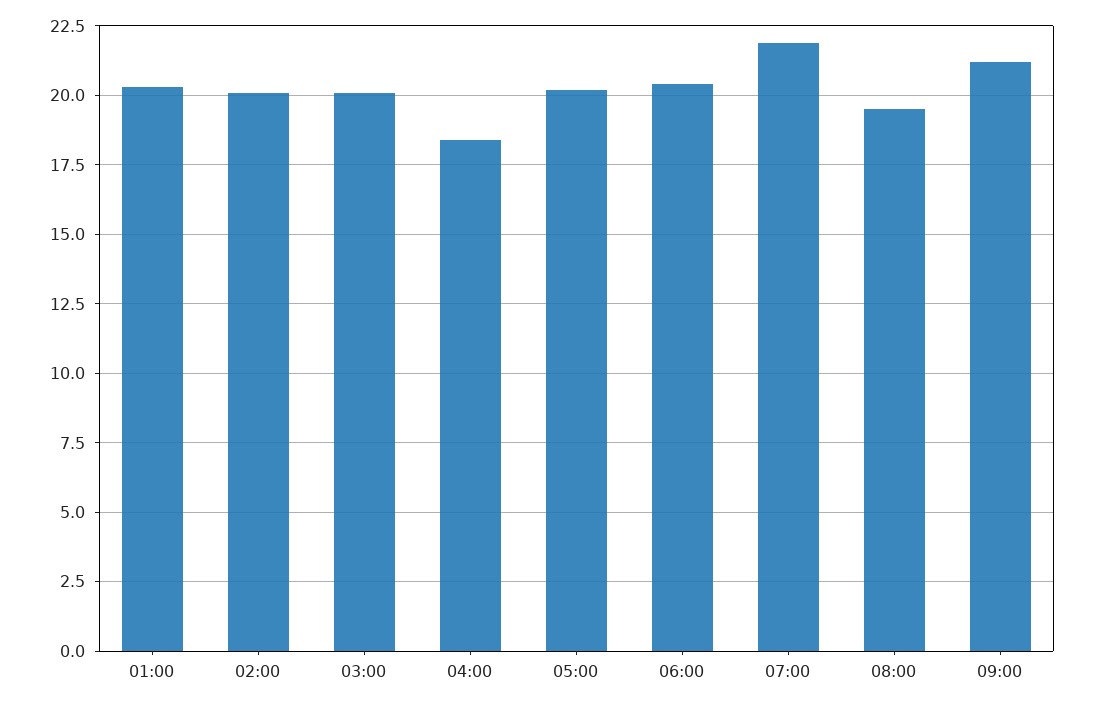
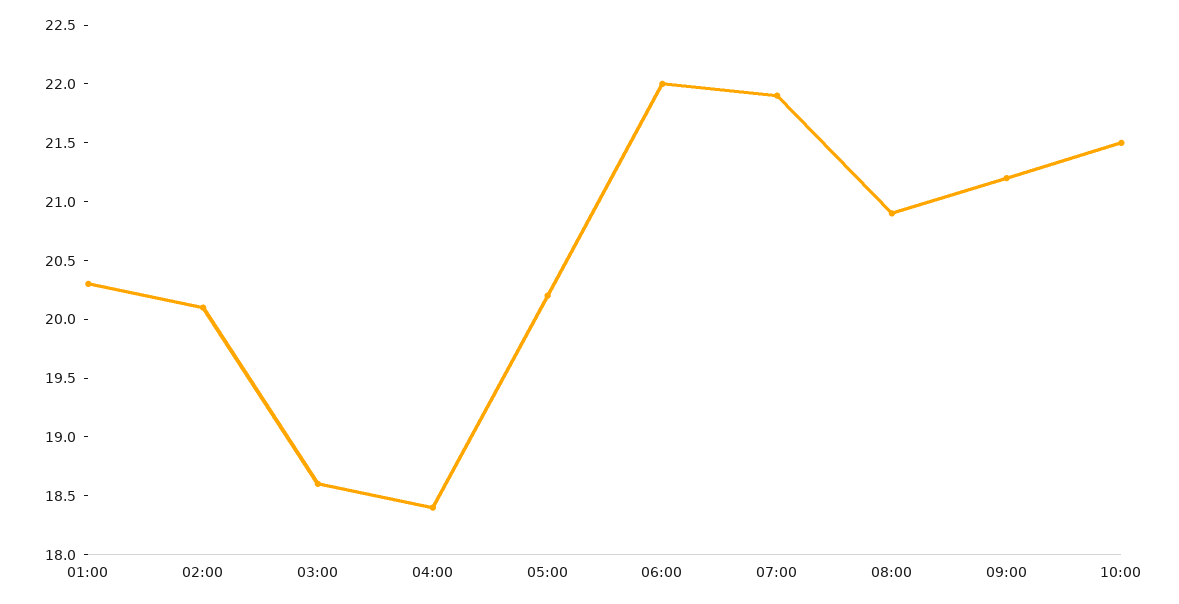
03:00: 20 -> 18.6
06:00: 20.5 -> 22
08:00: 19.5 -> 20.9
10:00: none -> 21.5

